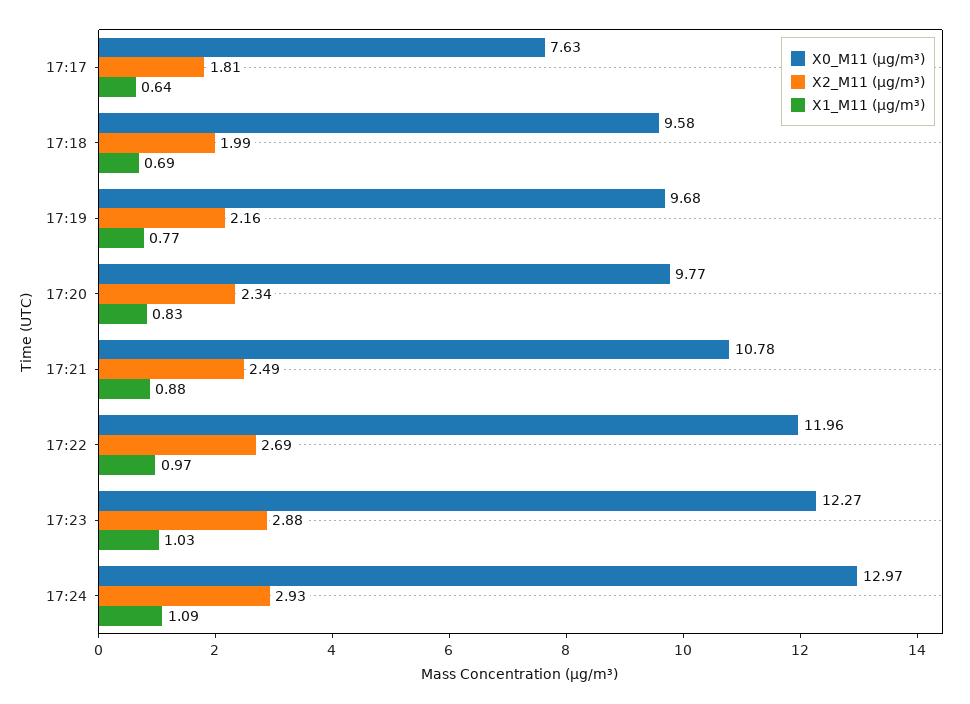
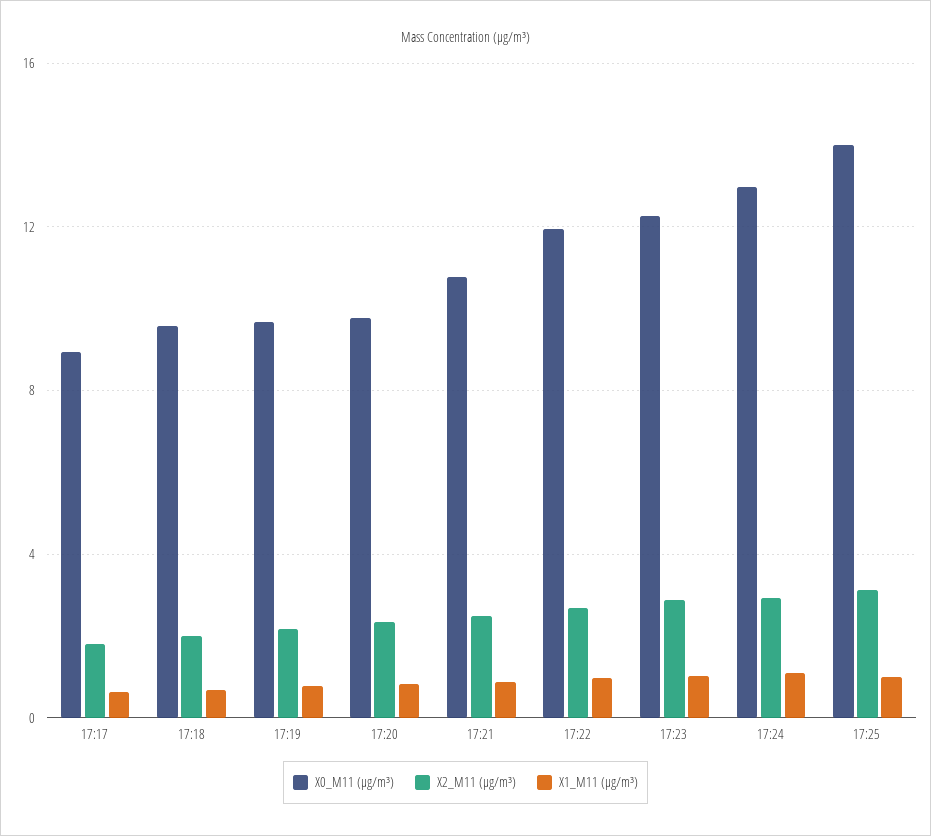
X0_M11 (μg/m³), 17:17: 7.63 -> 9
X0_M11 (μg/m³), 17:25: none -> 14
X2_M11 (μg/m³), 17:25: none -> 3
X1_M11 (μg/m³), 17:25: none -> 1

